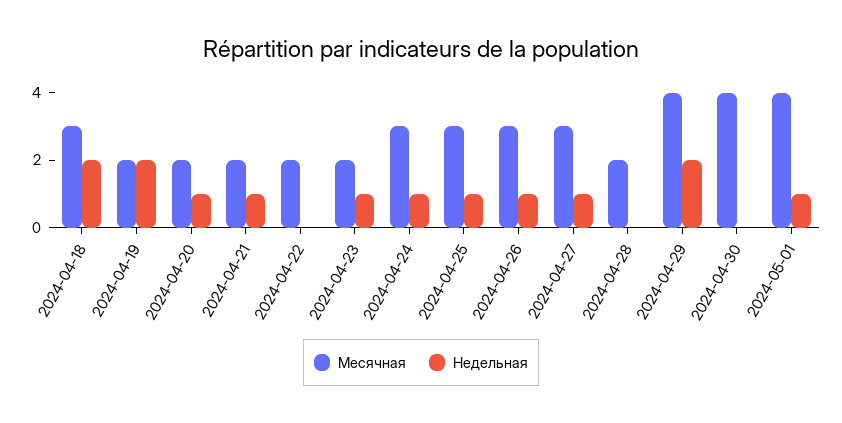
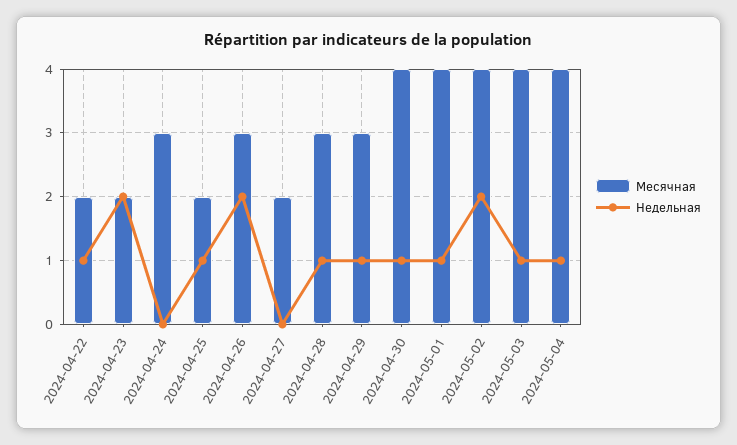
Месячная, 2024-04-18: 3 -> none
Недельная, 2024-04-18: 2 -> none
Месячная, 2024-04-19: 2 -> none
Недельная, 2024-04-19: 2 -> none
Месячная, 2024-04-20: 2 -> none
Недельная, 2024-04-20: 1 -> none
Месячная, 2024-04-21: 2 -> none
Недельная, 2024-04-21: 1 -> none
Недельная, 2024-04-22: 0 -> 1
Недельная, 2024-04-23: 1 -> 2
Недельная, 2024-04-24: 1 -> 0
Месячная, 2024-04-25: 3 -> 2
Недельная, 2024-04-26: 1 -> 2
Месячная, 2024-04-27: 3 -> 2
Недельная, 2024-04-27: 1 -> 0
Месячная, 2024-04-28: 2 -> 3
Недельная, 2024-04-28: 0 -> 1
Месячная, 2024-04-29: 4 -> 3
Недельная, 2024-04-29: 2 -> 1
Недельная, 2024-04-30: 0 -> 1
Месячная, 2024-05-02: none -> 4
Недельная, 2024-05-02: none -> 2
Месячная, 2024-05-03: none -> 4
Недельная, 2024-05-03: none -> 1
Месячная, 2024-05-04: none -> 4
Недельная, 2024-05-04: none -> 1

